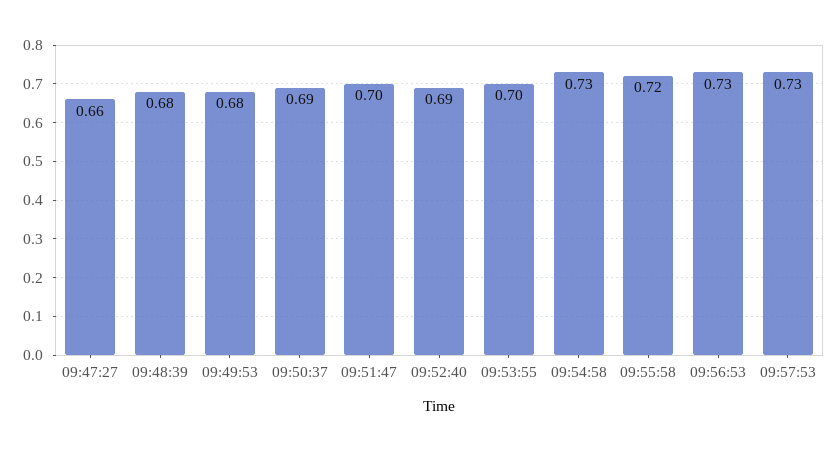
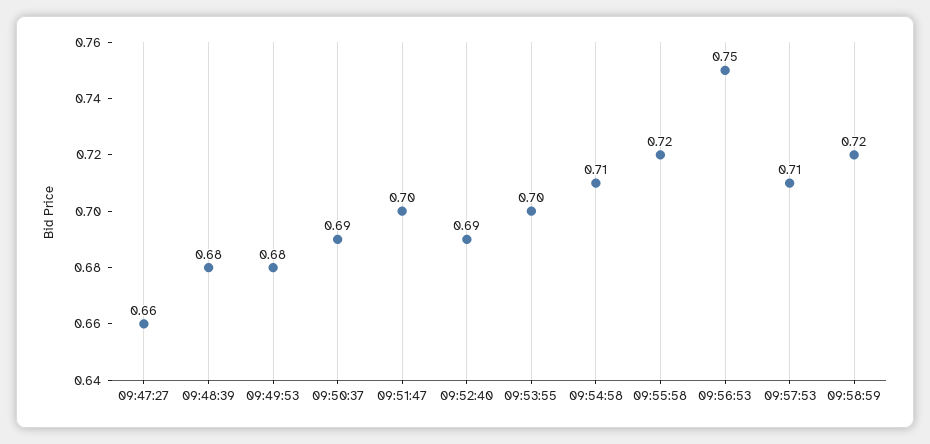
09:54:58: 0.73 -> 0.71
09:56:53: 0.73 -> 0.75
09:57:53: 0.73 -> 0.71
09:58:59: none -> 0.72

